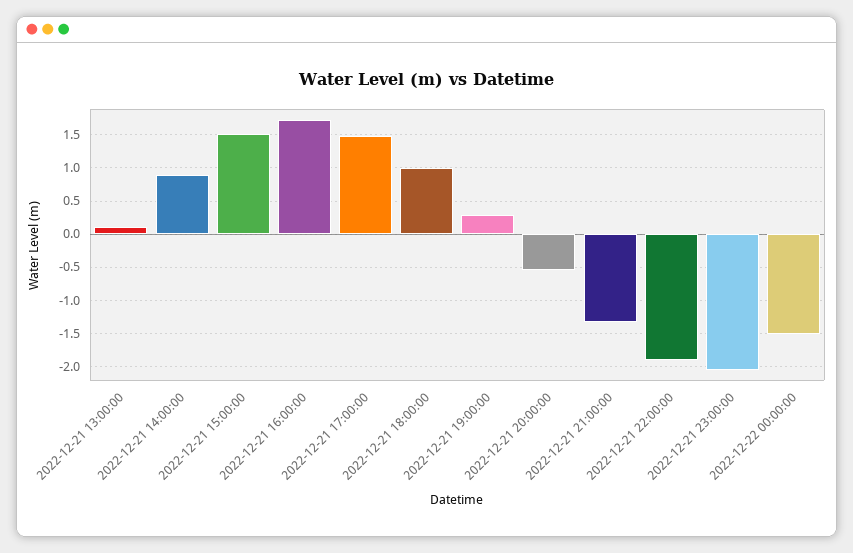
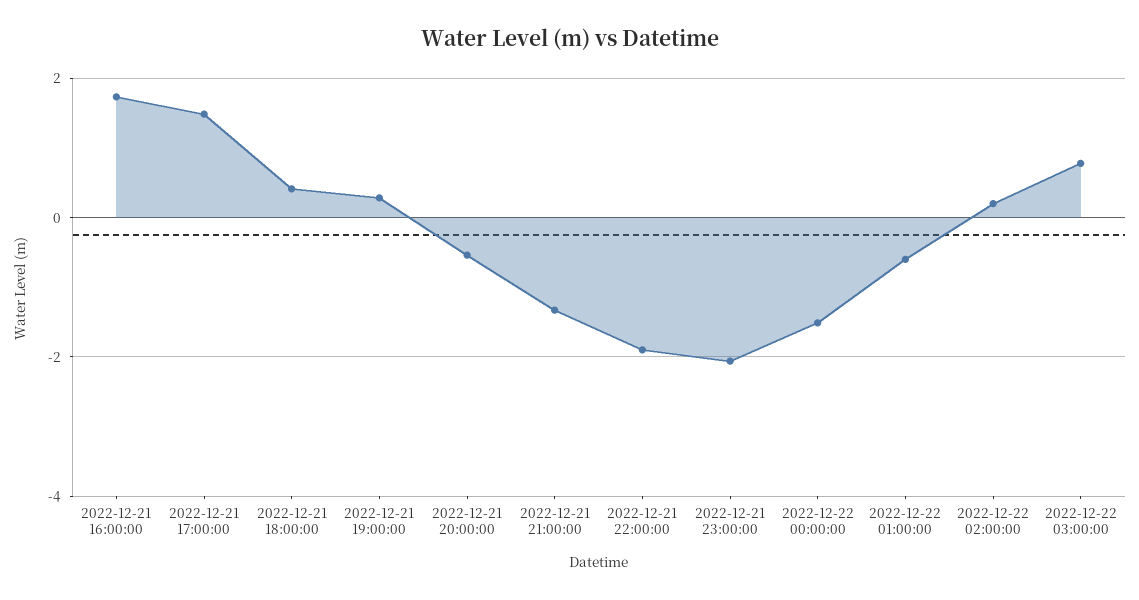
2022-12-21 13:00:00: 0.1 -> none
2022-12-21 14:00:00: 0.9 -> none
2022-12-21 15:00:00: 1.5 -> none
2022-12-21 18:00:00: 1 -> 0.4
2022-12-22 01:00:00: none -> -0.6
2022-12-22 02:00:00: none -> 0.2
2022-12-22 03:00:00: none -> 0.8

